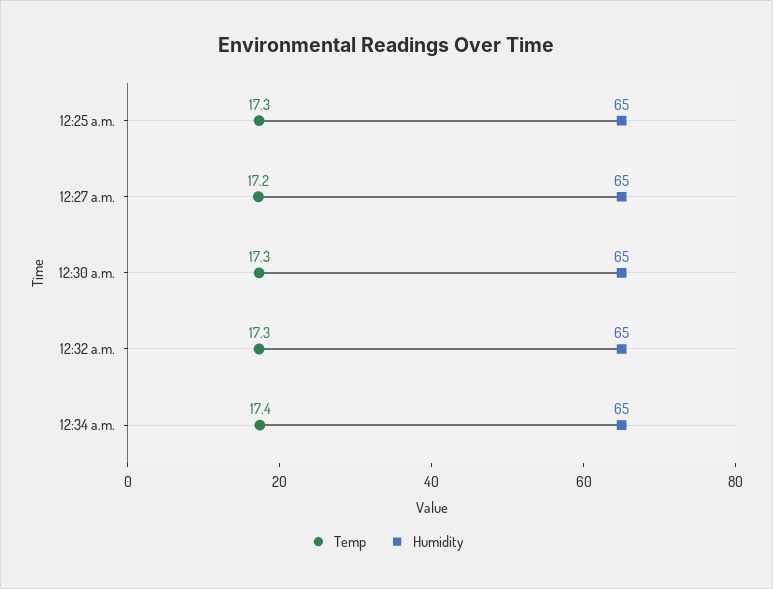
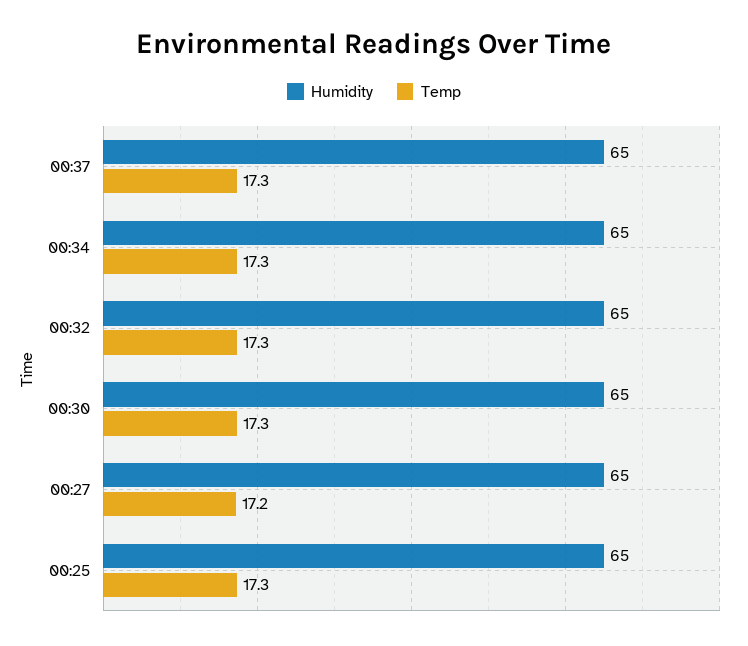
Temp, 12:34 a.m.: 17.4 -> 17.3
Humidity, 00:37: none -> 65
Temp, 00:37: none -> 17.3

